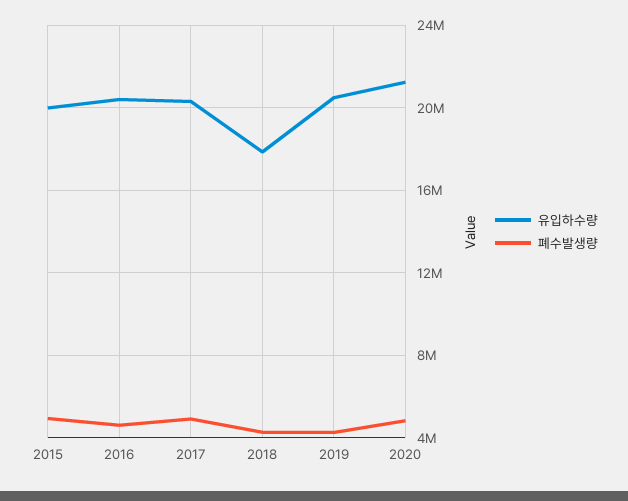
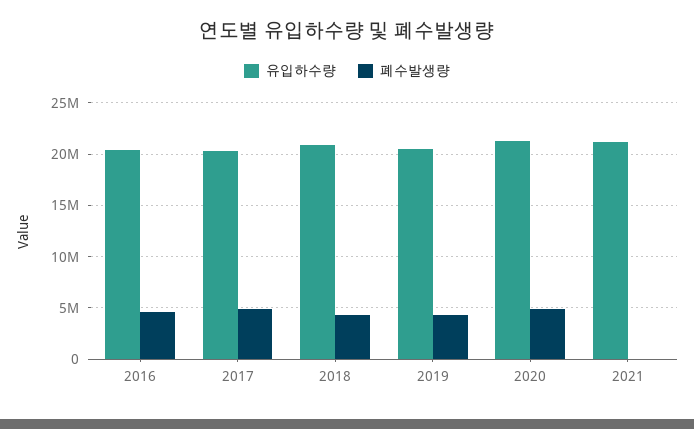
유입하수량, 2015: 20000000 -> none
폐수발생량, 2015: 5000000 -> none
유입하수량, 2018: 18000000 -> 21000000
유입하수량, 2021: none -> 21000000
폐수발생량, 2021: none -> 0

